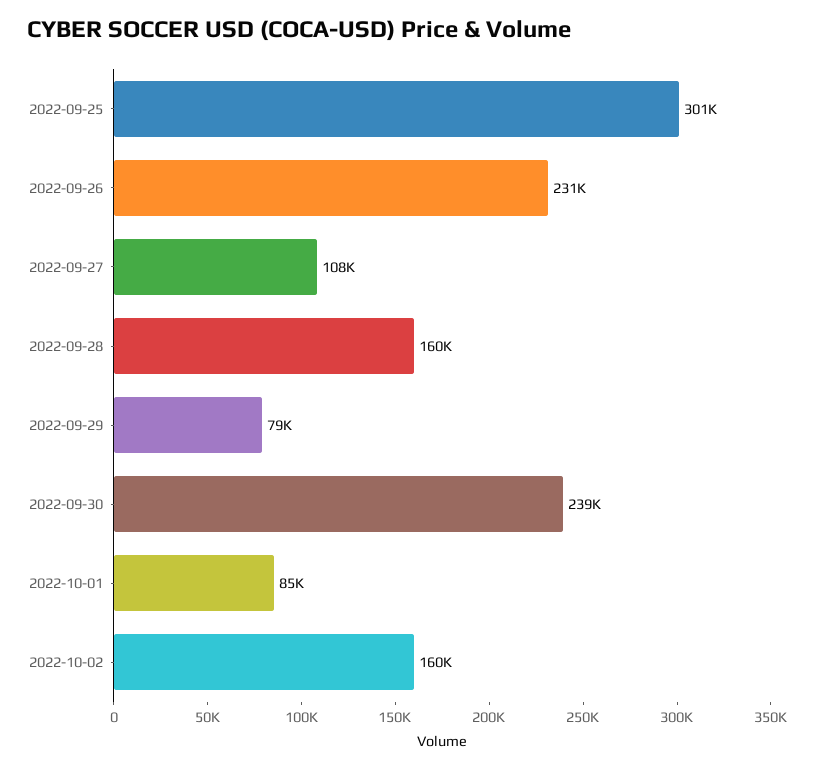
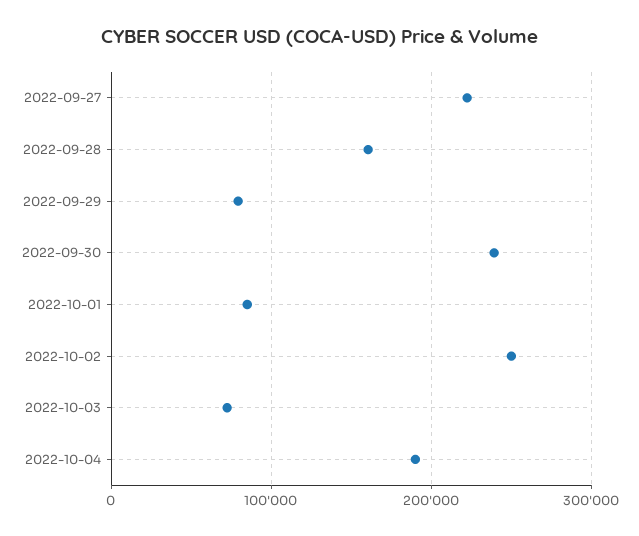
2022-09-25: 301000 -> none
2022-09-26: 231000 -> none
2022-09-27: 108000 -> 220000
2022-10-02: 160000 -> 250000
2022-10-03: none -> 70000
2022-10-04: none -> 190000

